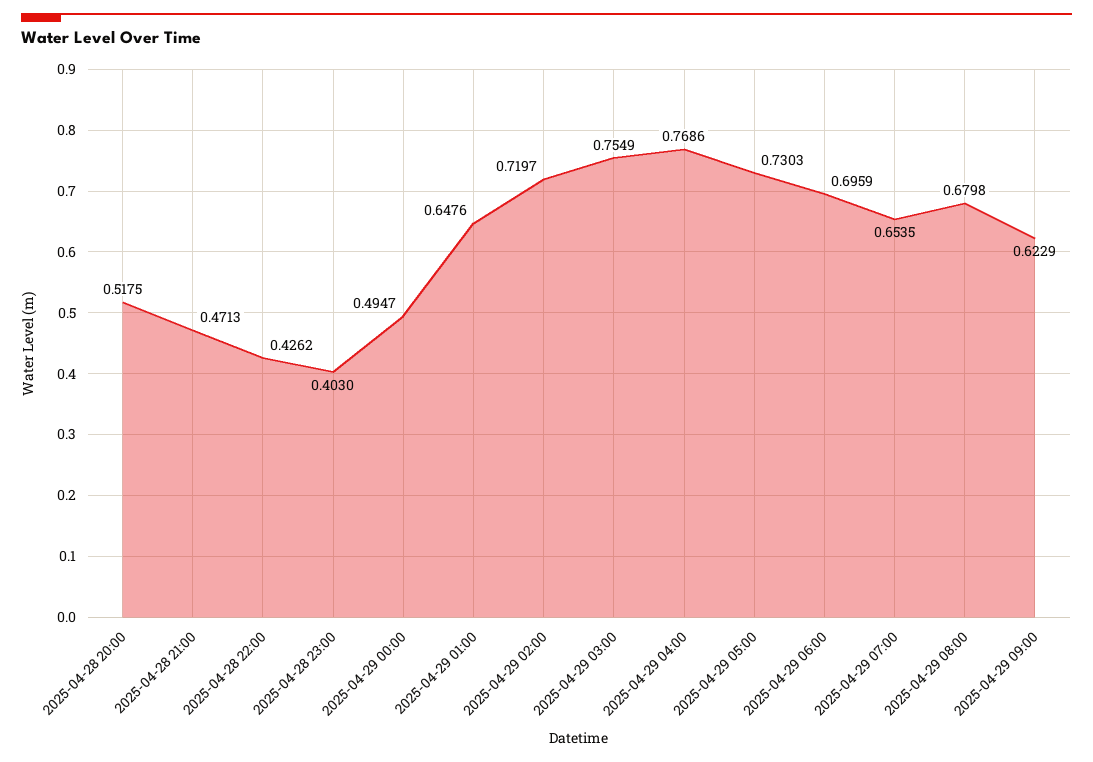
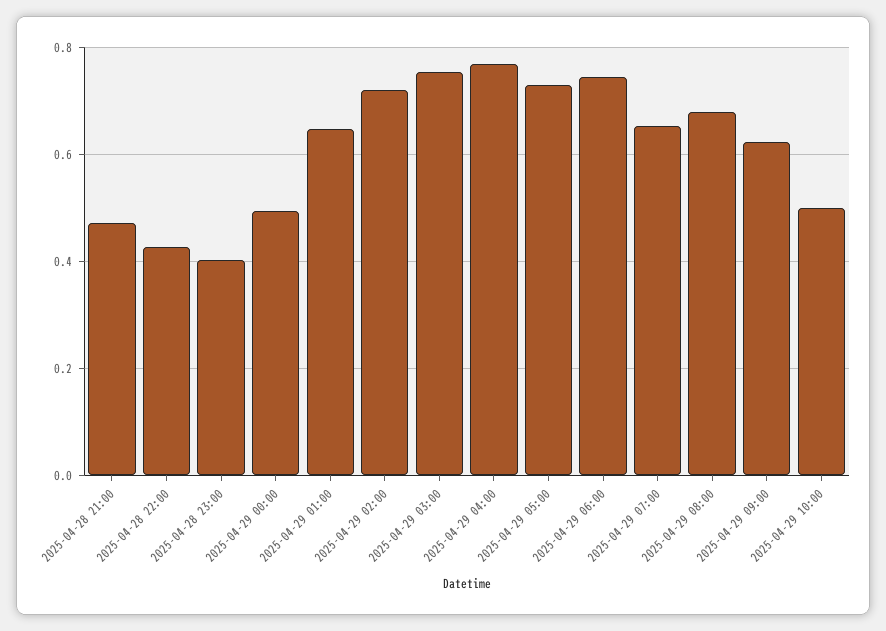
2025-04-28 20:00: 0.5175 -> none
2025-04-29 06:00: 0.6959 -> 0.74
2025-04-29 10:00: none -> 0.5

